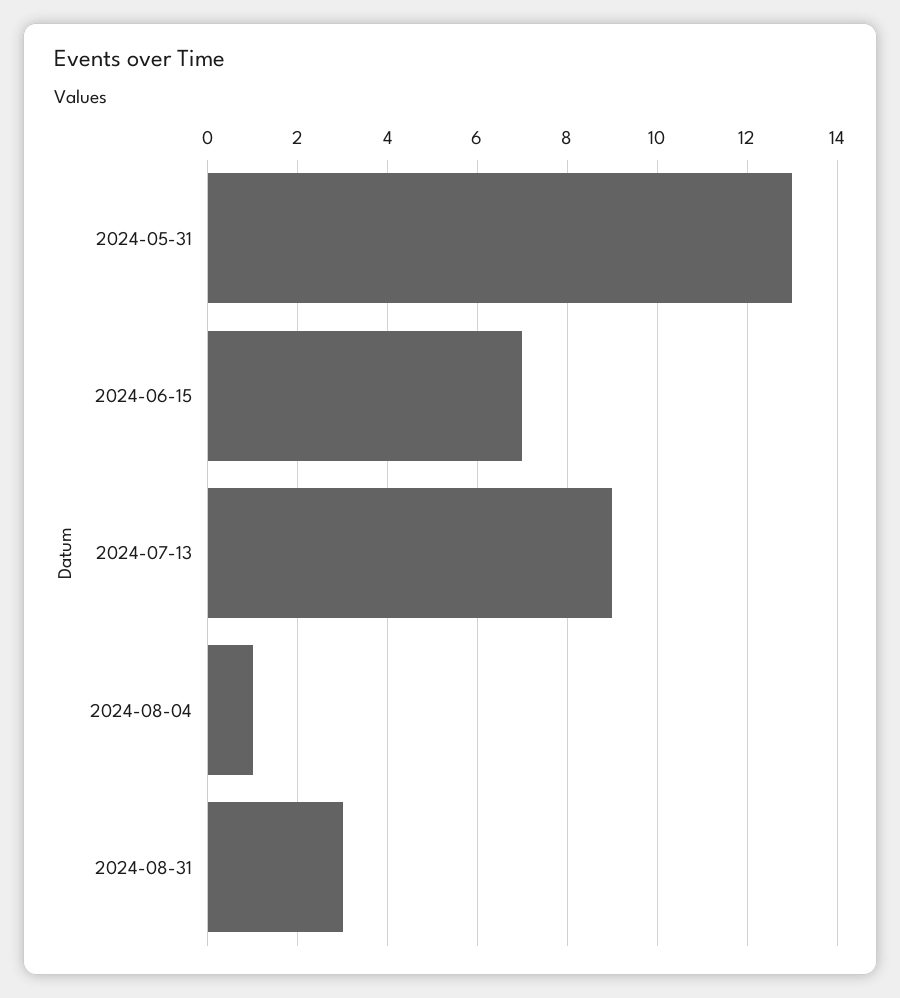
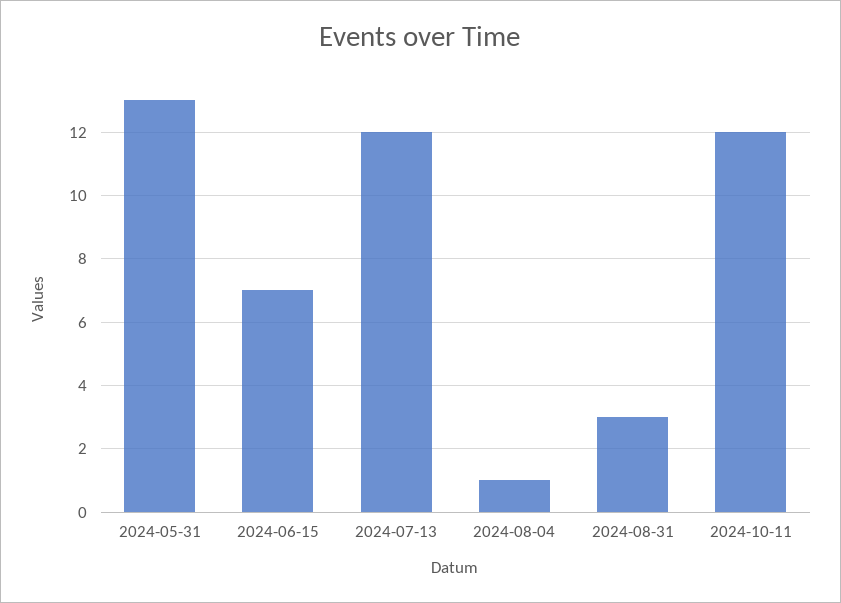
2024-07-13: 9 -> 12
2024-10-11: none -> 12

